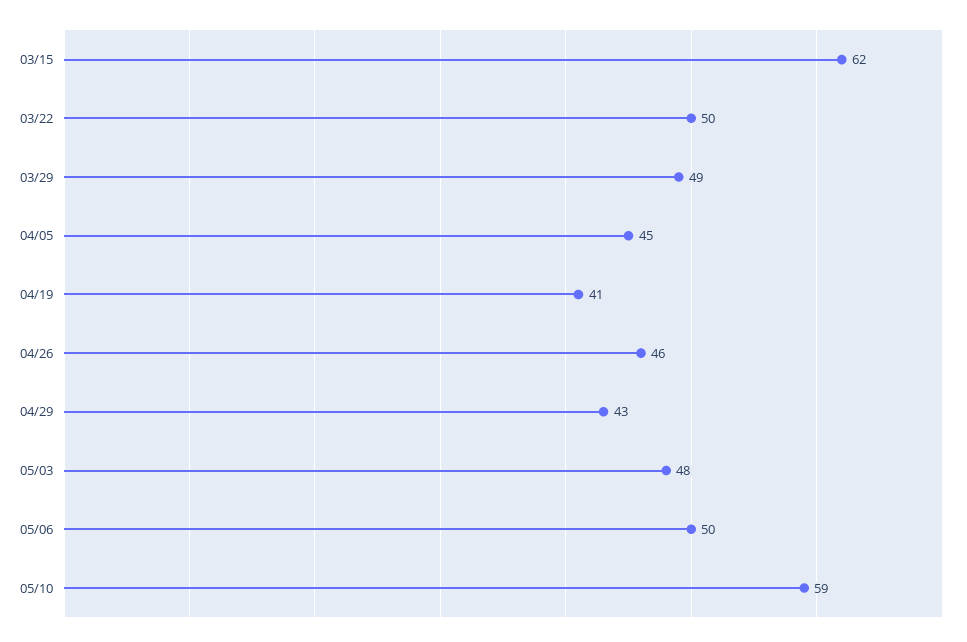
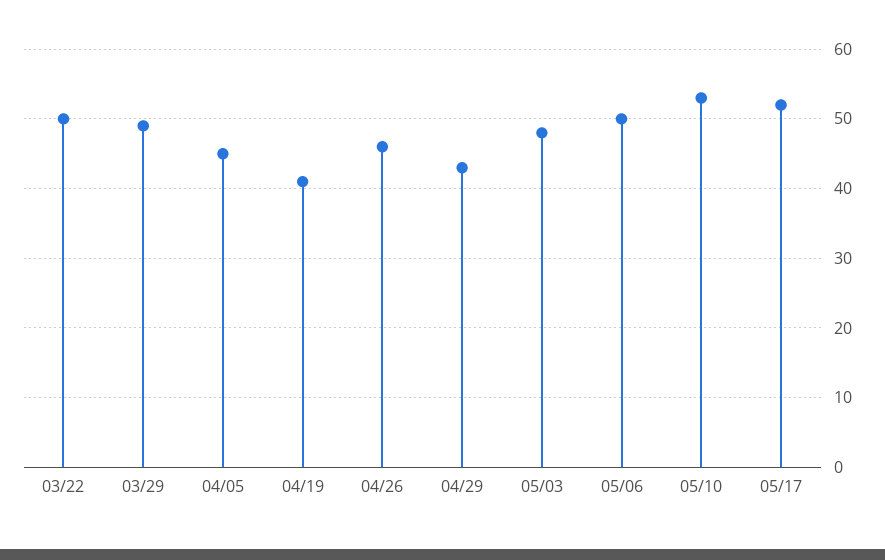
03/15: 62 -> none
05/10: 59 -> 53
05/17: none -> 52

